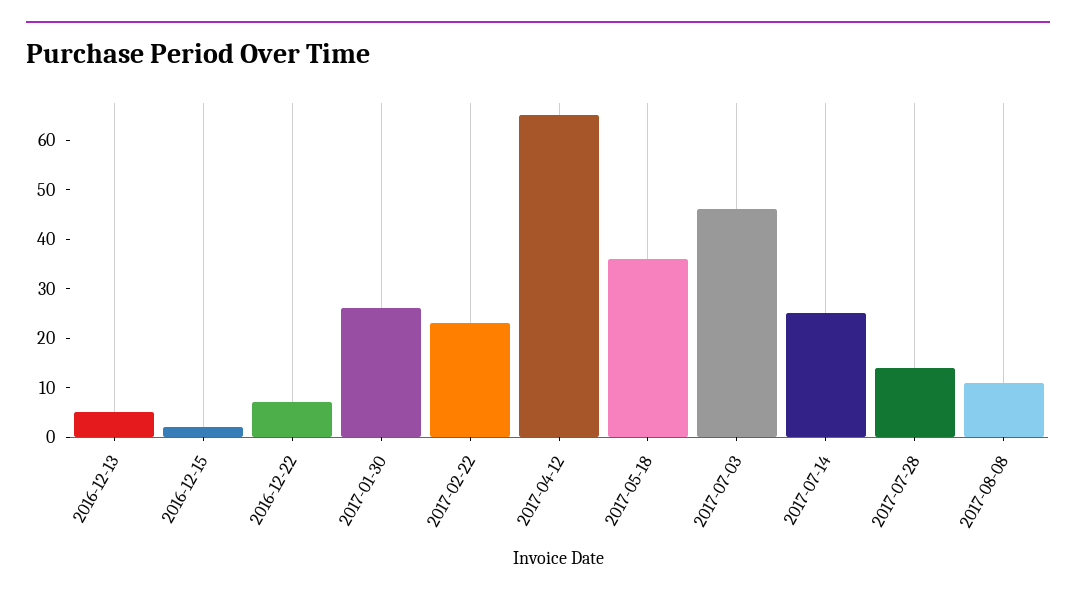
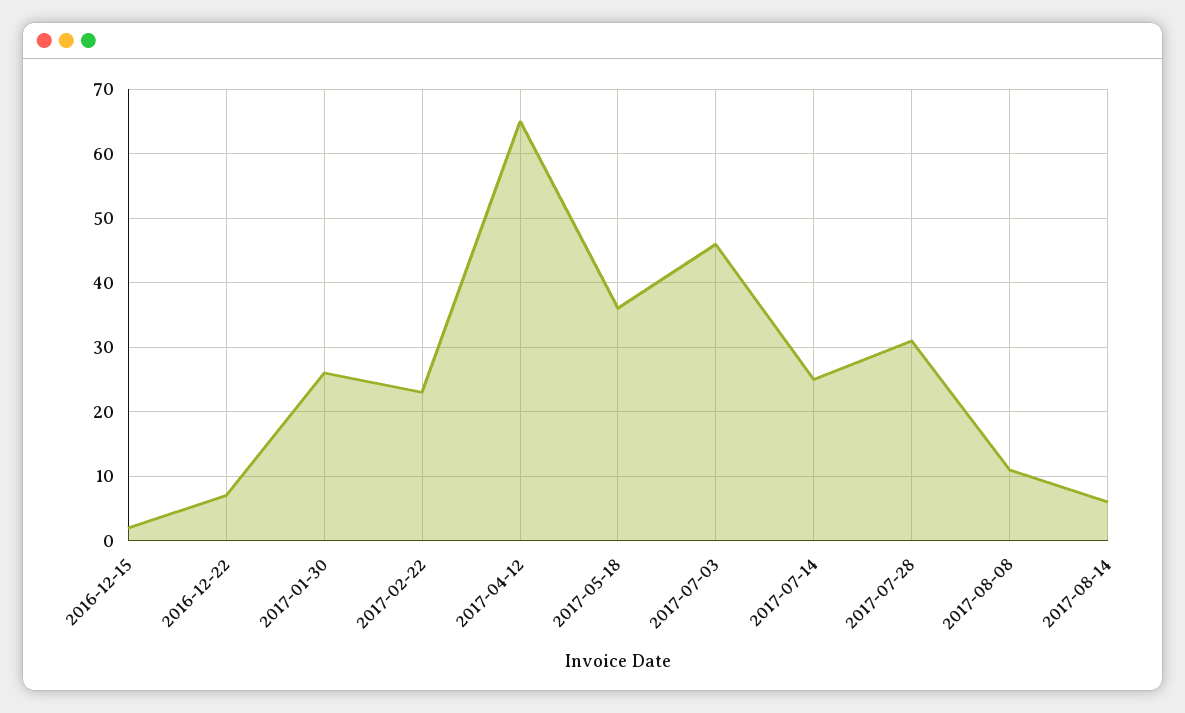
2016-12-13: 5 -> none
2017-07-28: 15 -> 31
2017-08-14: none -> 6

